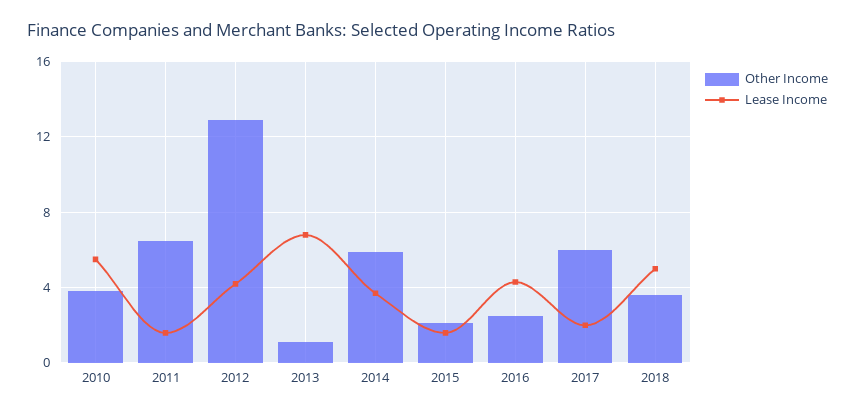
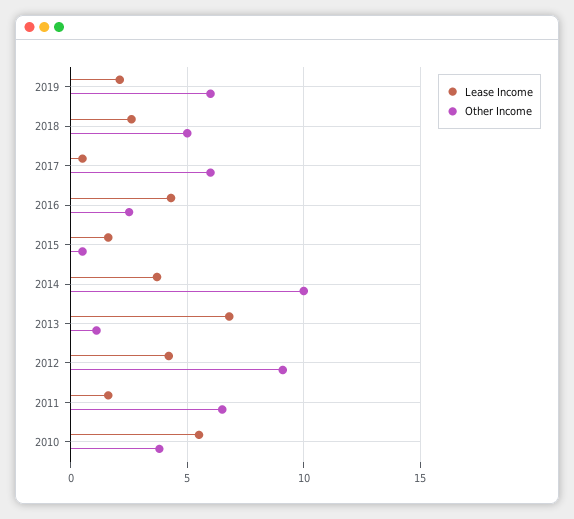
Other Income, 2012: 13 -> 9
Other Income, 2014: 6 -> 10
Other Income, 2015: 2 -> 0.5
Lease Income, 2017: 2 -> 0.5
Other Income, 2018: 3.5 -> 5
Lease Income, 2018: 5 -> 2.5
Lease Income, 2019: none -> 2
Other Income, 2019: none -> 6

